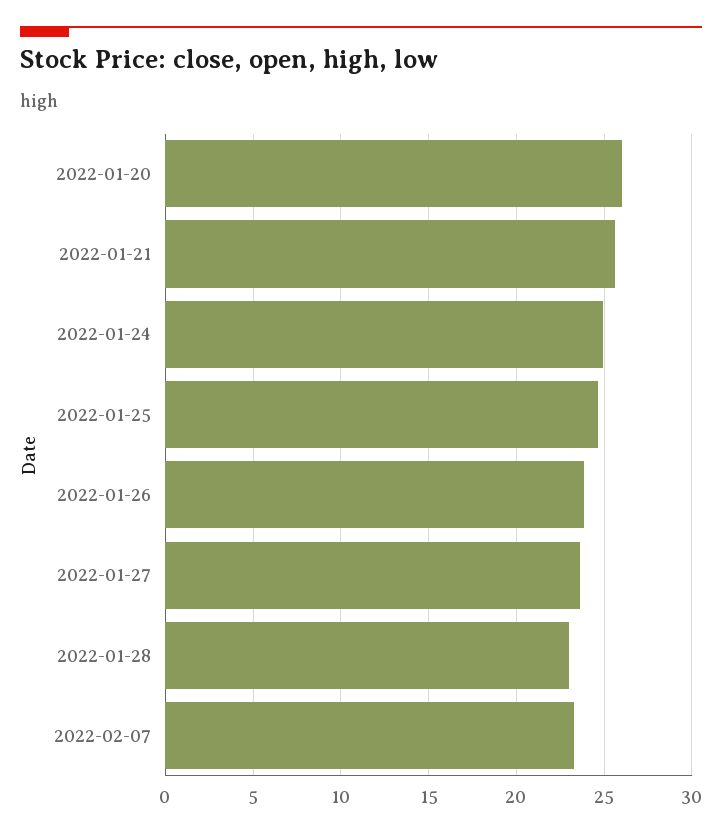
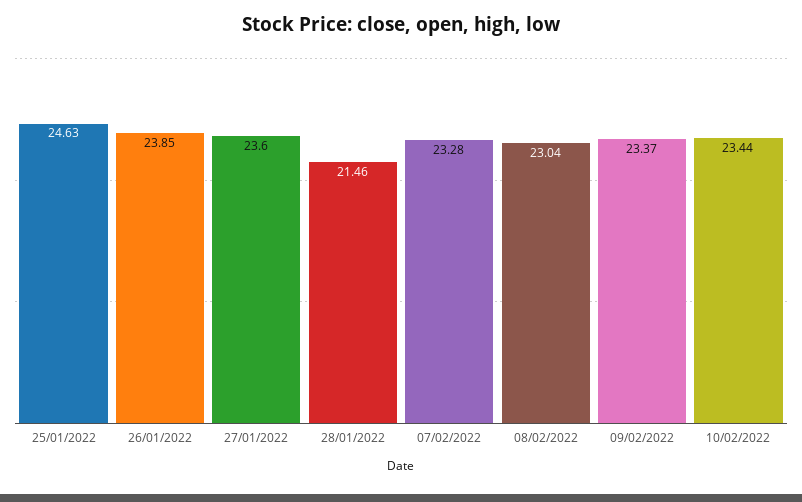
2022-01-20: 26 -> none
2022-01-21: 25.5 -> none
2022-01-24: 25 -> none
2022-01-28: 23 -> 21.46
08/02/2022: none -> 23.04
09/02/2022: none -> 23.37
10/02/2022: none -> 23.44

